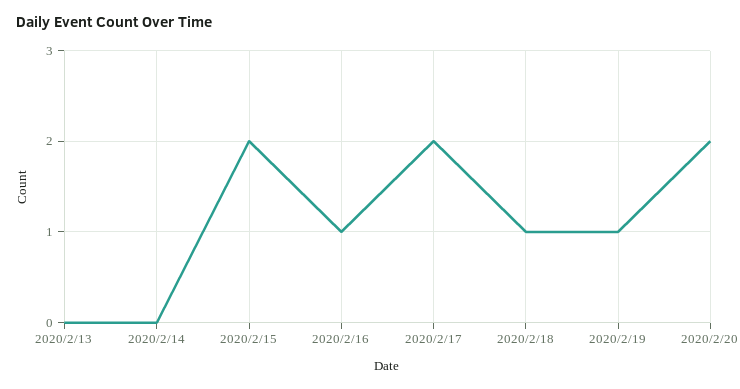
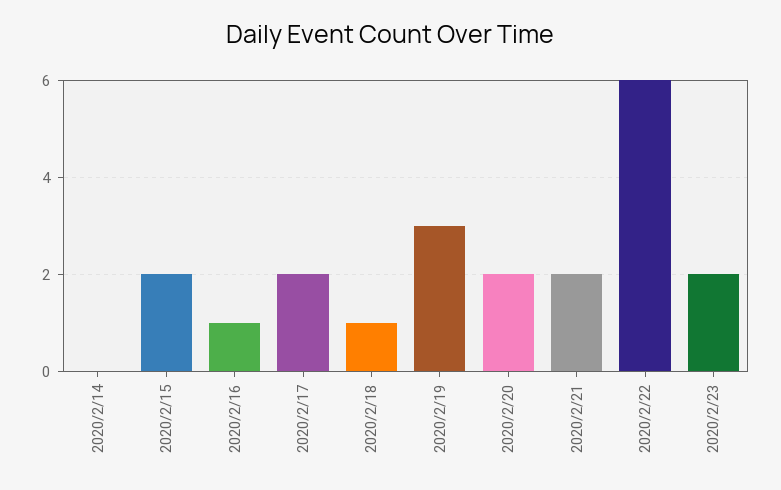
2020/2/13: 0 -> none
2020/2/19: 1 -> 3
2020/2/21: none -> 2
2020/2/22: none -> 6
2020/2/23: none -> 2

